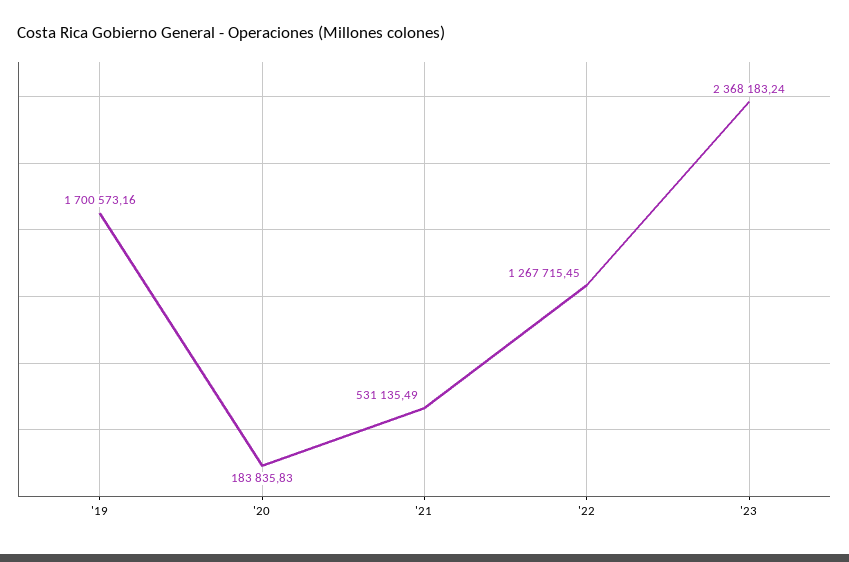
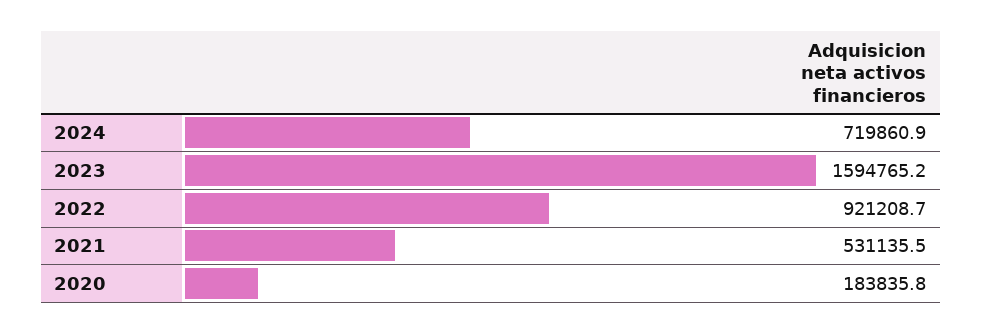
'19: 1700573.16 -> none
'22: 1267715.45 -> 921208.7
'23: 2368183.24 -> 1594765.2
2024: none -> 719860.9

